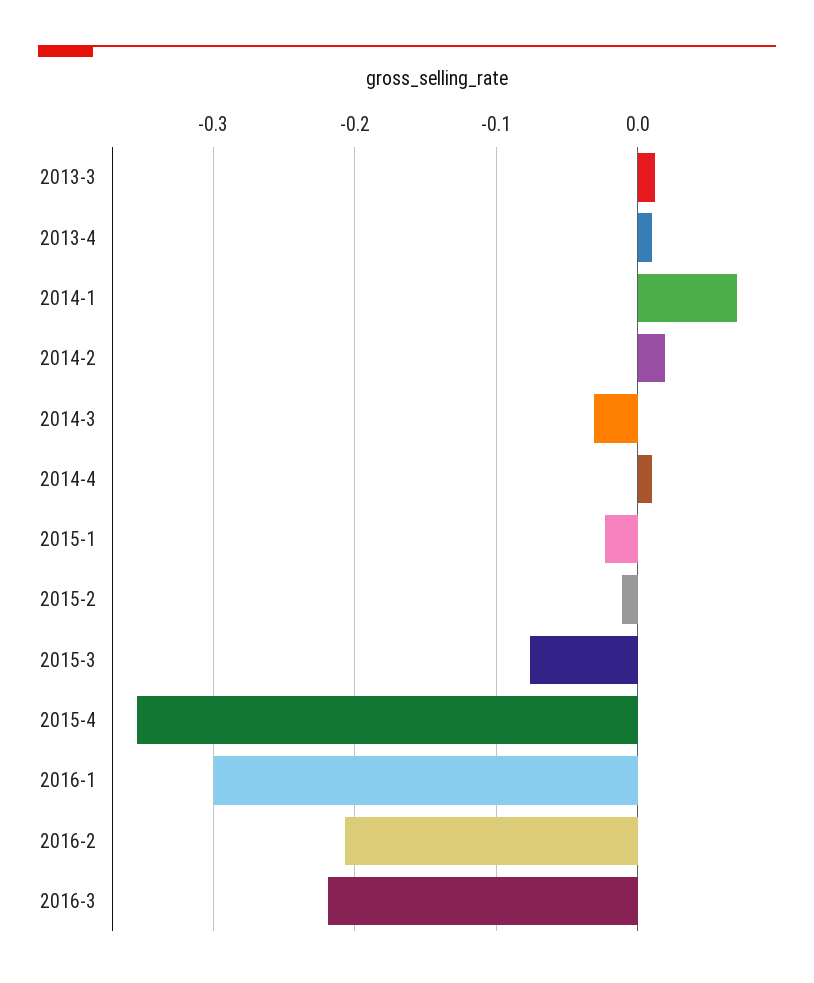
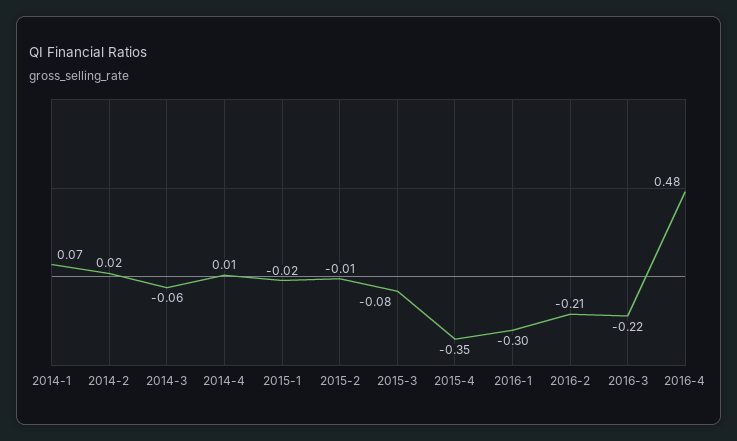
2013-3: 0.01 -> none
2013-4: 0.01 -> none
2014-3: -0.03 -> -0.06
2016-4: none -> 0.48

